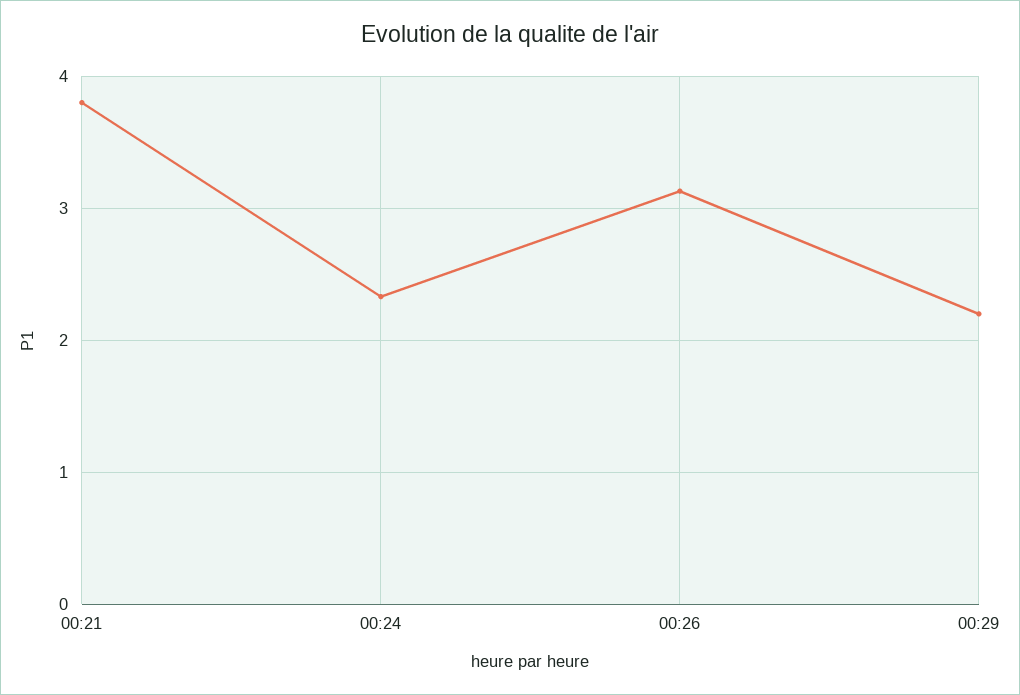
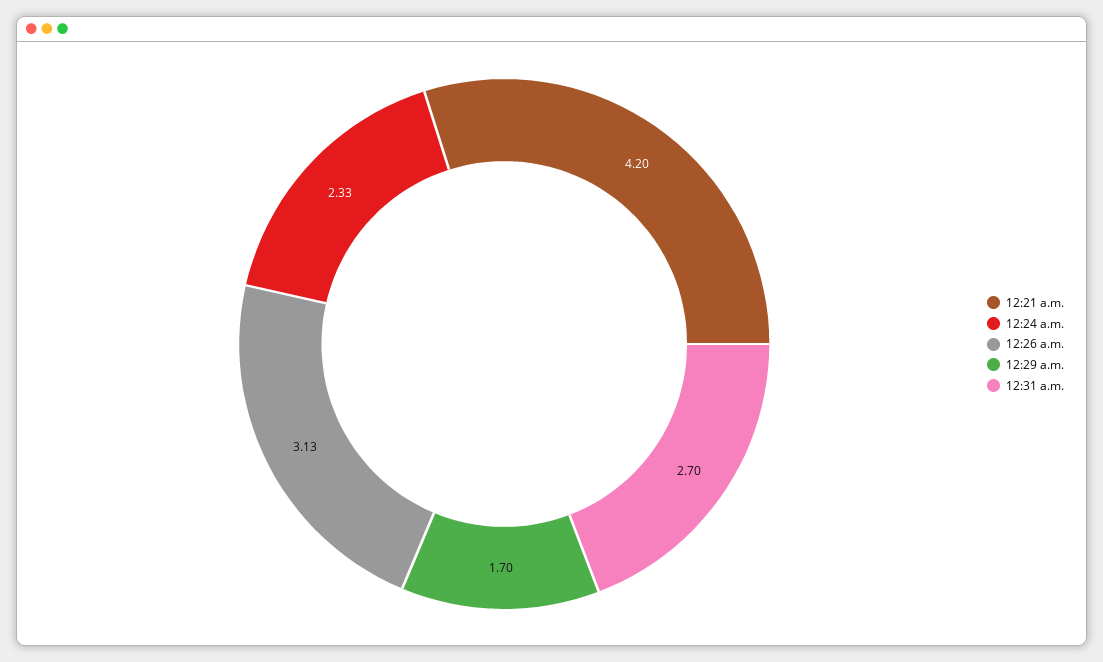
00:21: 3.8 -> 4.2
00:29: 2.2 -> 1.7
12:31 a.m.: none -> 2.7

